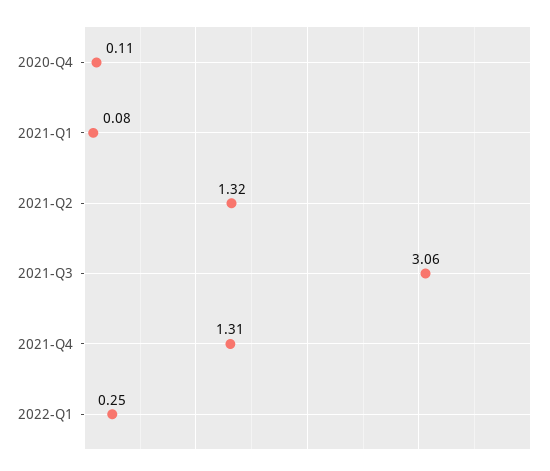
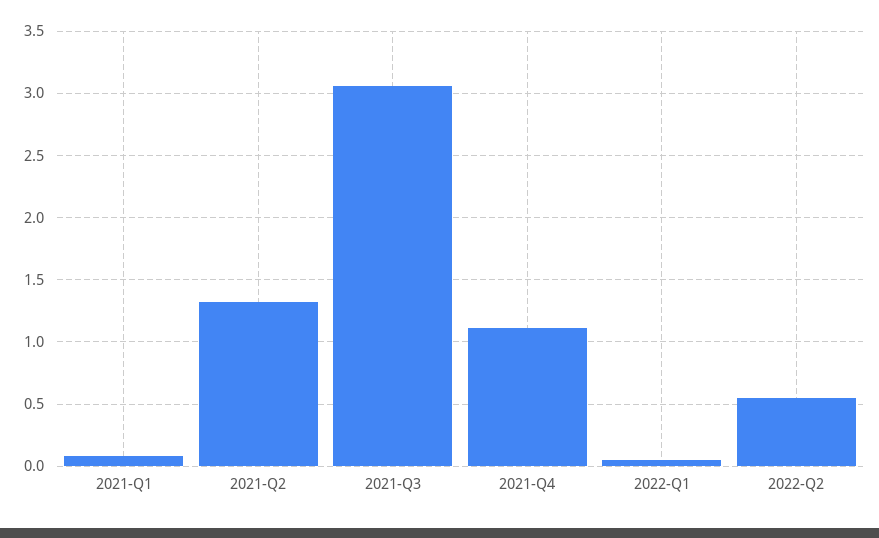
2020-Q4: 0.11 -> none
2021-Q4: 1.31 -> 1.1
2022-Q1: 0.25 -> 0.05
2022-Q2: none -> 0.55

